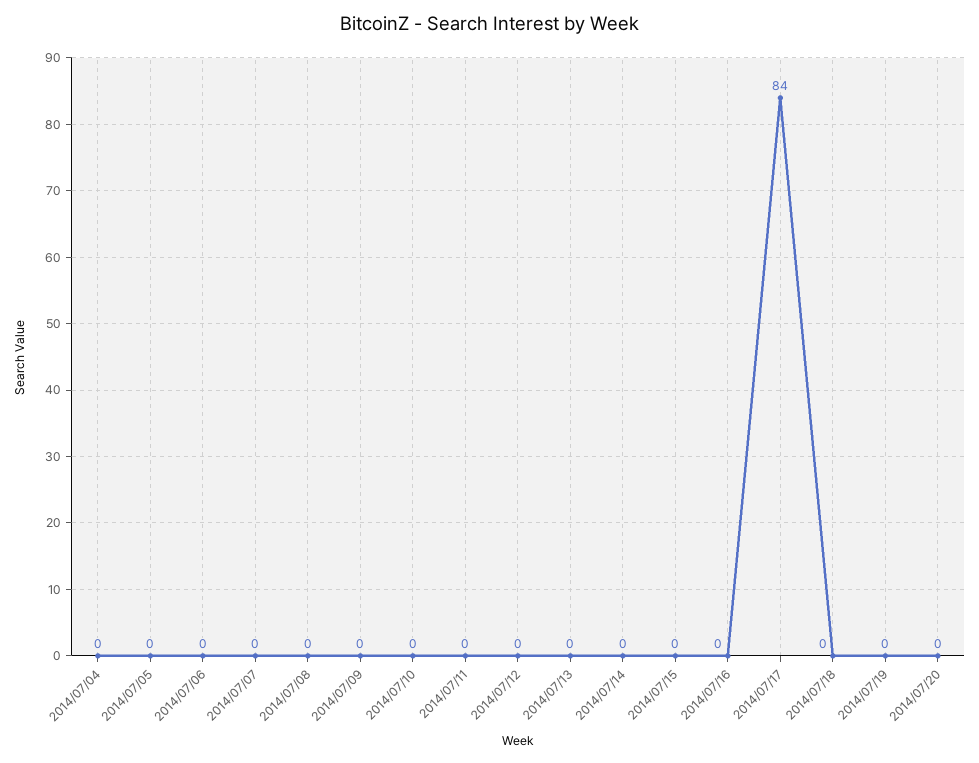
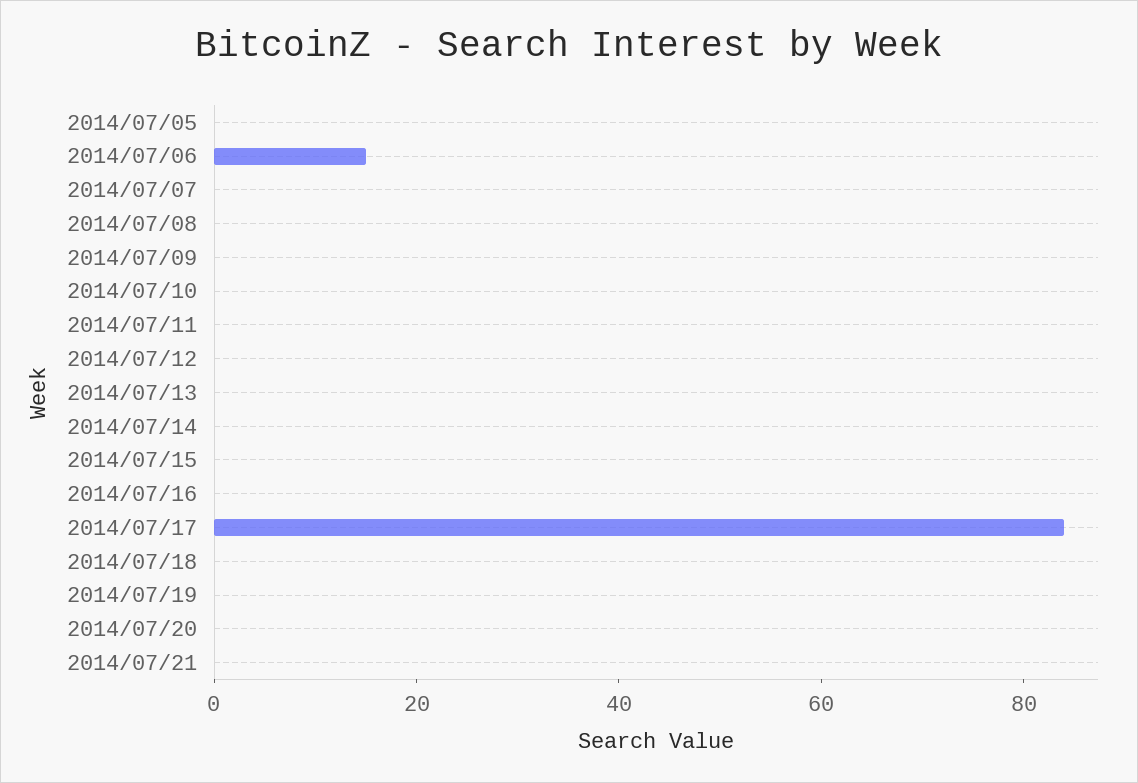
2014/07/04: 0 -> none
2014/07/06: 0 -> 15
2014/07/21: none -> 0

